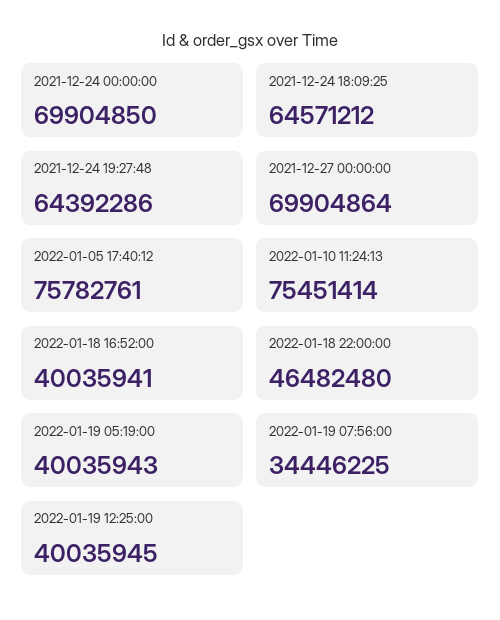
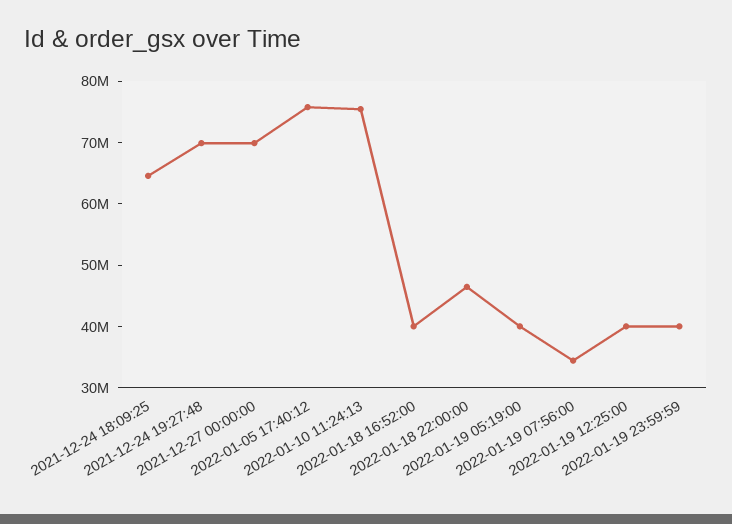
2021-12-24 00:00:00: 69904850 -> none
2021-12-24 19:27:48: 64392286 -> 70000000
2022-01-19 23:59:59: none -> 40000000

